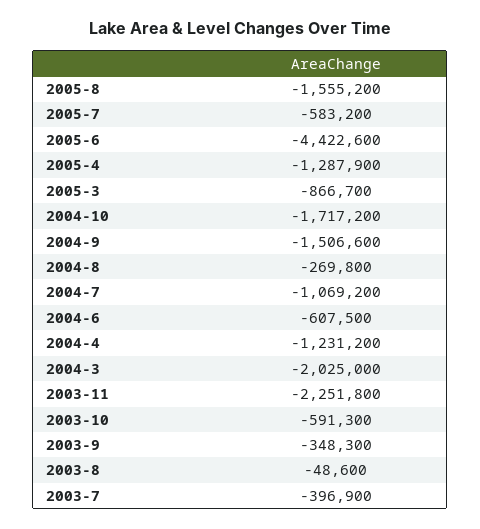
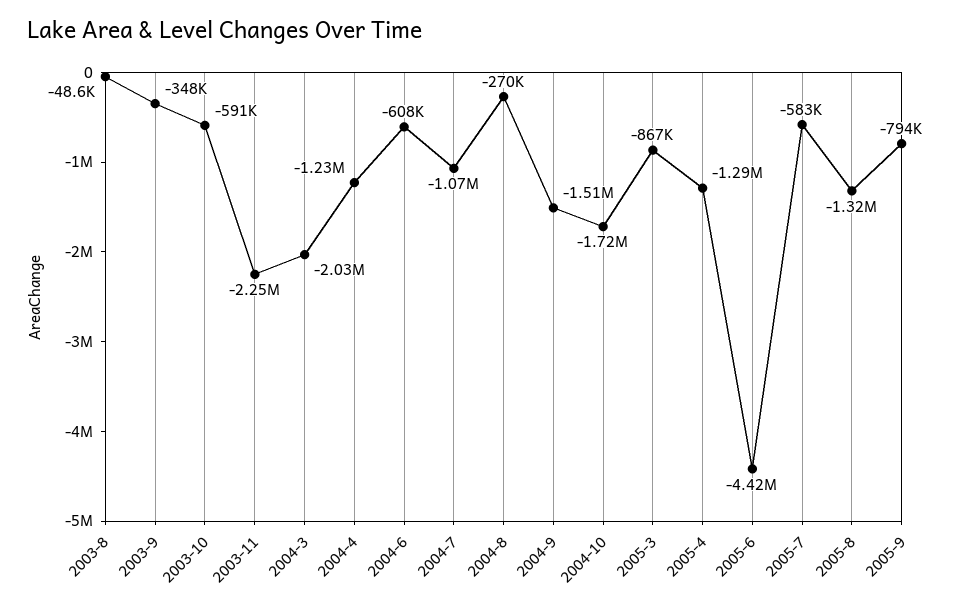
2005-8: -1555200 -> -1320000
2003-7: -396900 -> none
2005-9: none -> -794000

